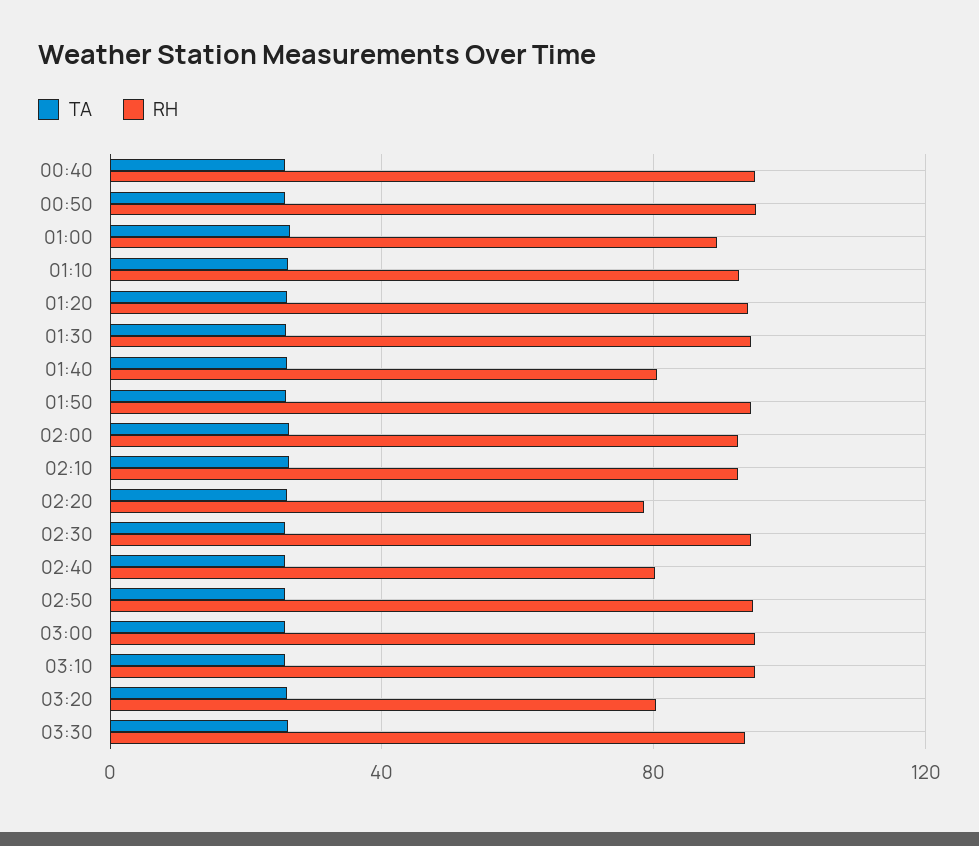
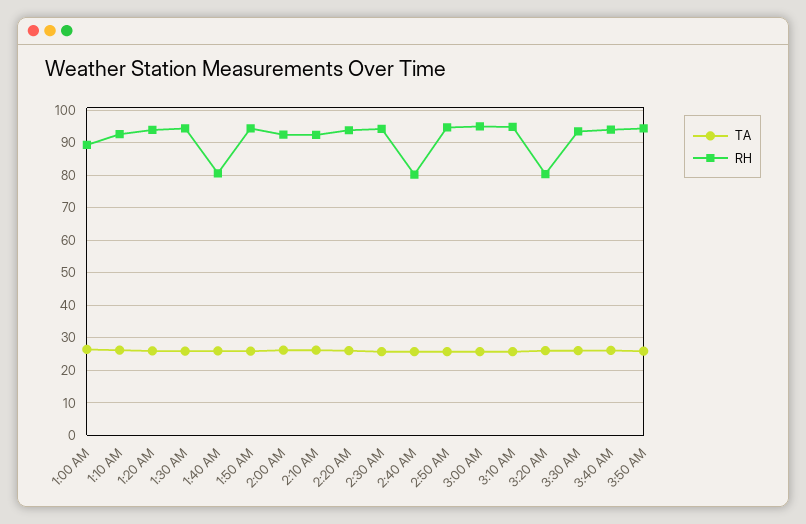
TA, 00:40: 25 -> none
RH, 00:40: 95 -> none
TA, 00:50: 25 -> none
RH, 00:50: 95 -> none
RH, 02:20: 80 -> 94
TA, 3:40 AM: none -> 26
RH, 3:40 AM: none -> 94
TA, 3:50 AM: none -> 26
RH, 3:50 AM: none -> 94

